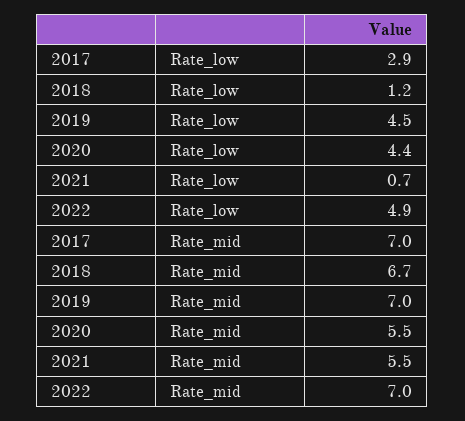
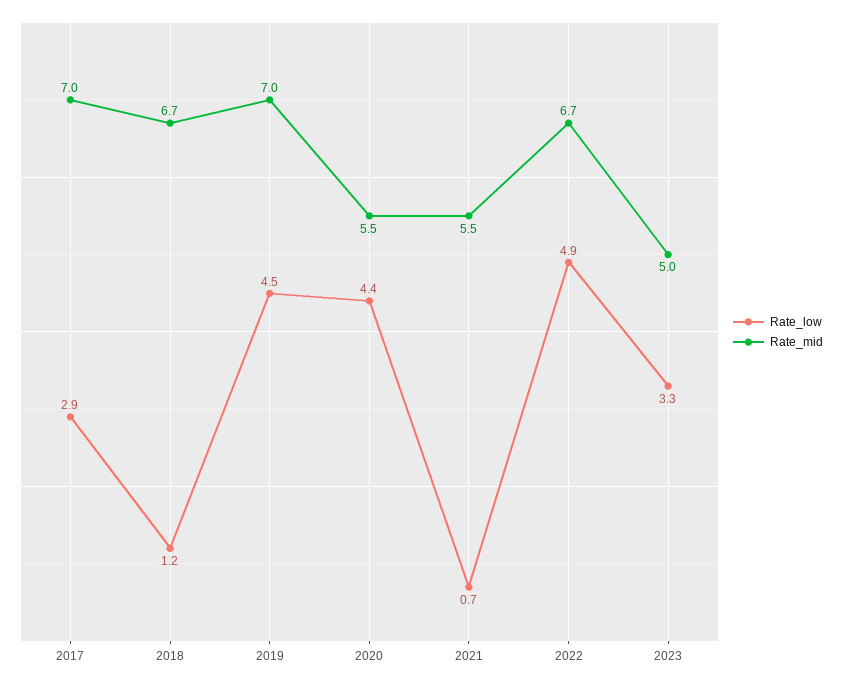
Rate_mid, 2022: 7 -> 6.7
Rate_low, 2023: none -> 3.3
Rate_mid, 2023: none -> 5

